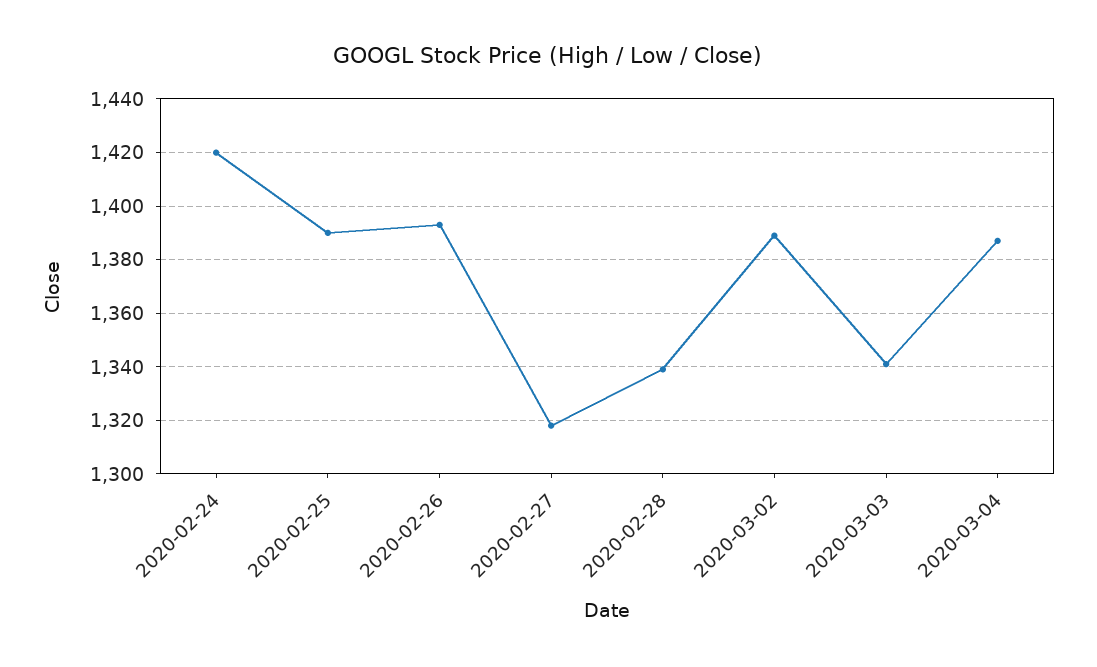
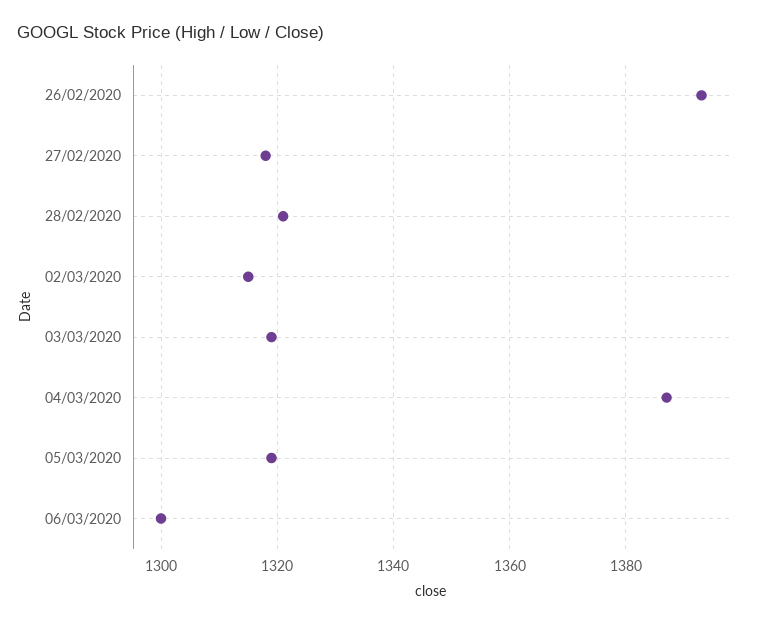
2020-02-24: 1420 -> none
2020-02-25: 1390 -> none
2020-02-28: 1340 -> 1320
2020-03-02: 1390 -> 1315
2020-03-03: 1340 -> 1320
05/03/2020: none -> 1320
06/03/2020: none -> 1300

